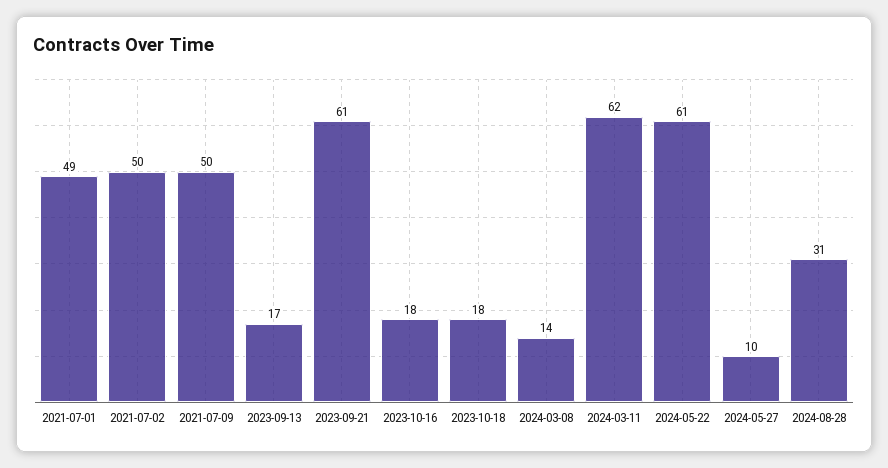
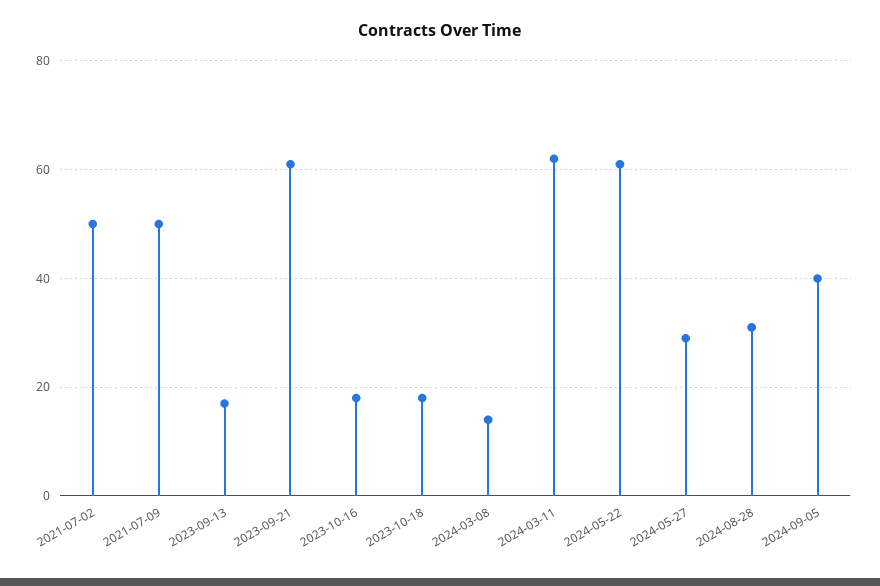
2021-07-01: 49 -> none
2024-05-27: 10 -> 30
2024-09-05: none -> 40

